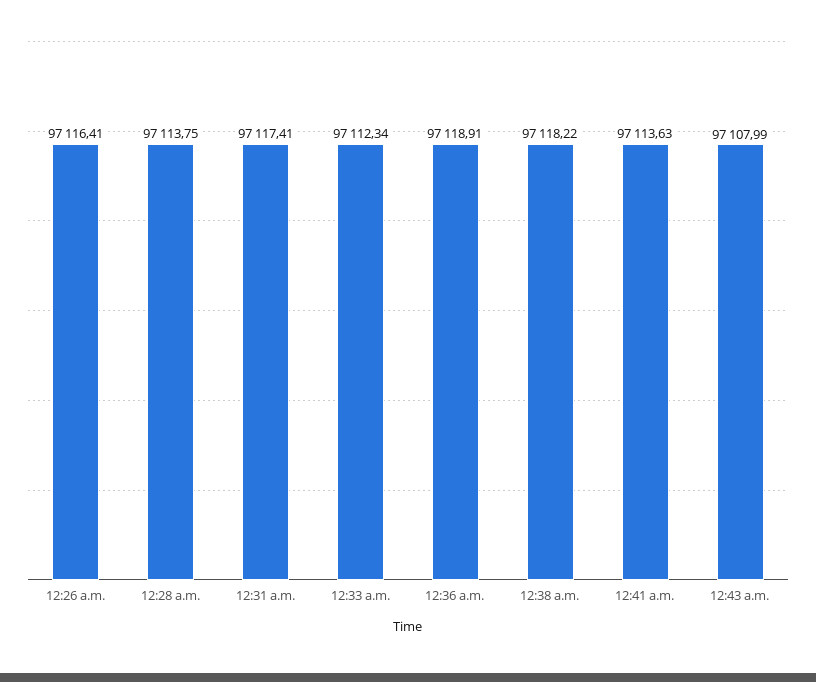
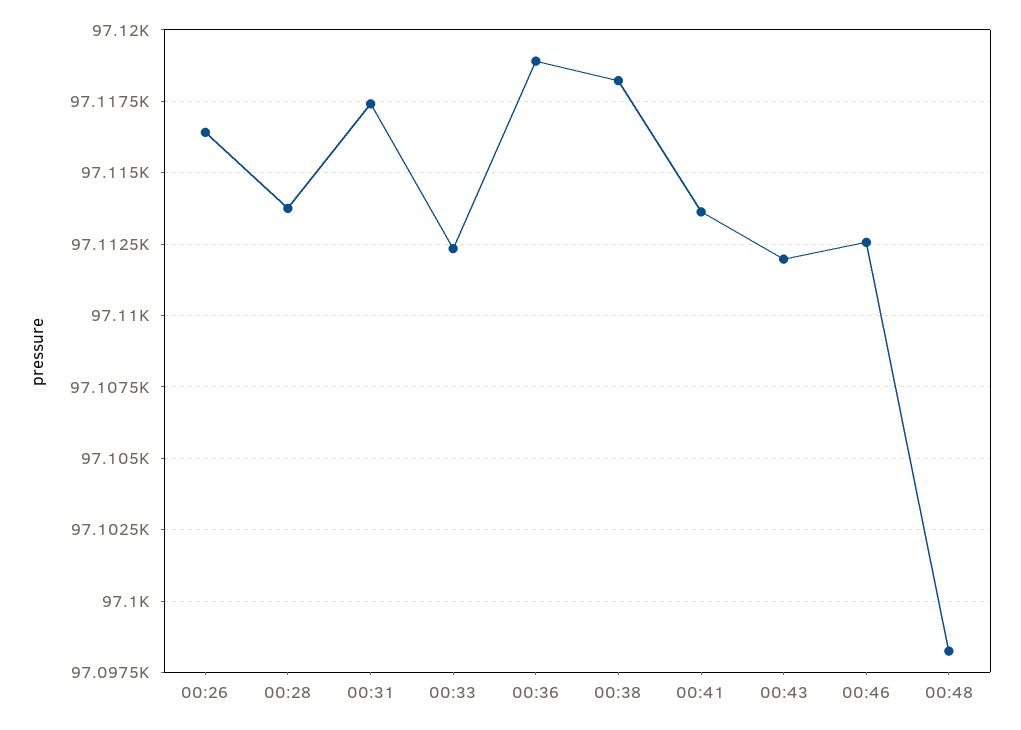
12:43 a.m.: 97107.99 -> 97112
00:46: none -> 97112.5
00:48: none -> 97098.25

